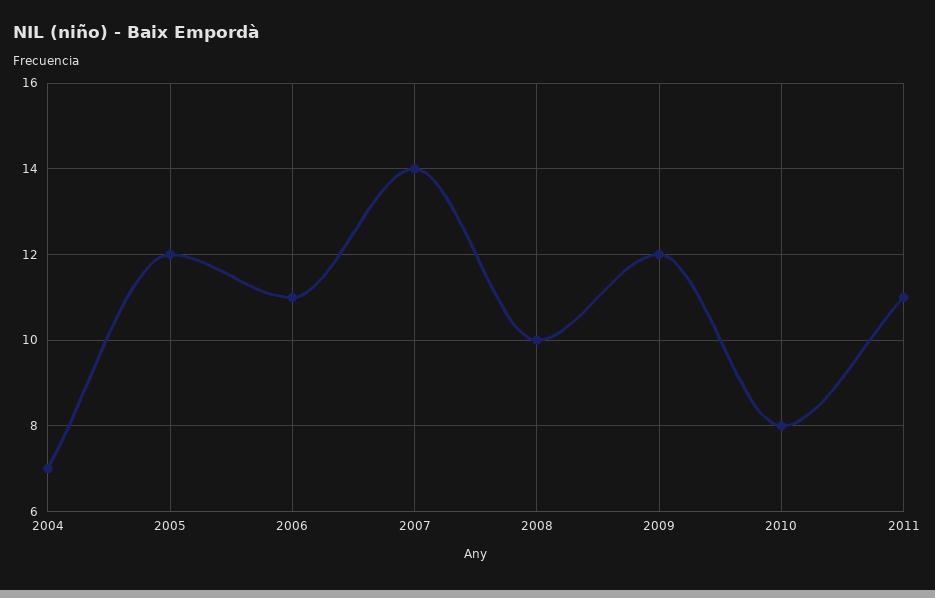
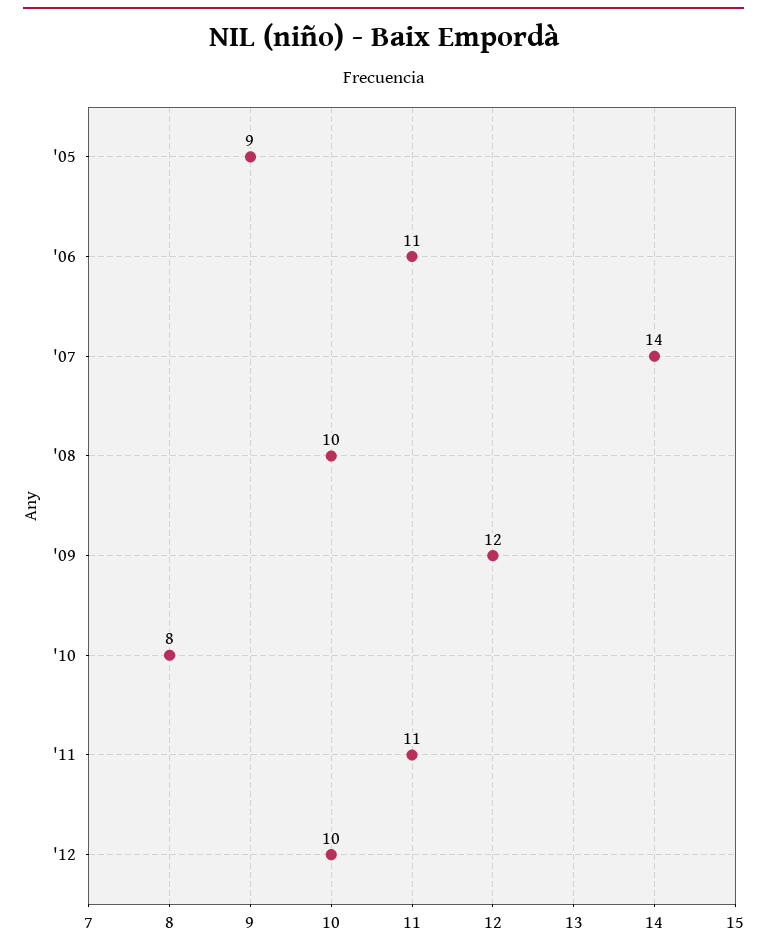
2004: 7 -> none
2005: 12 -> 9
'12: none -> 10

